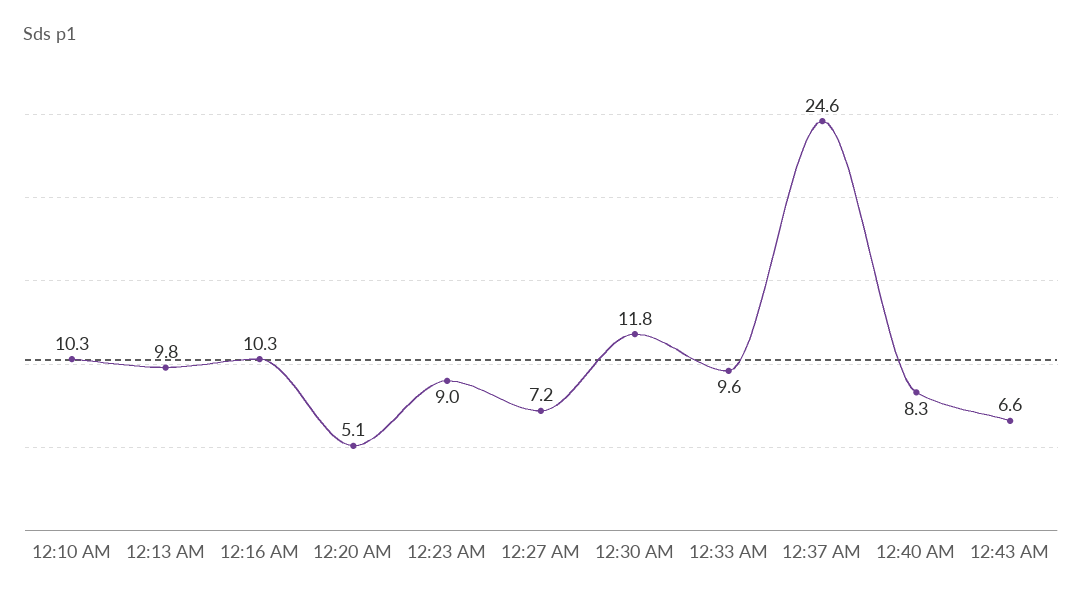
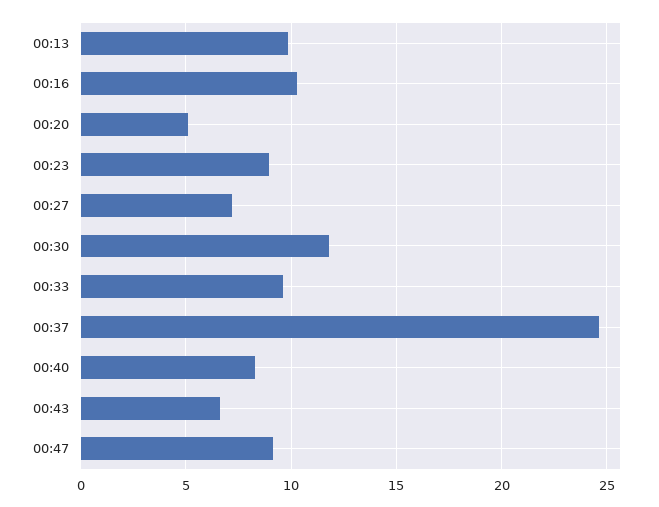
12:10 AM: 10.3 -> none
00:47: none -> 9

